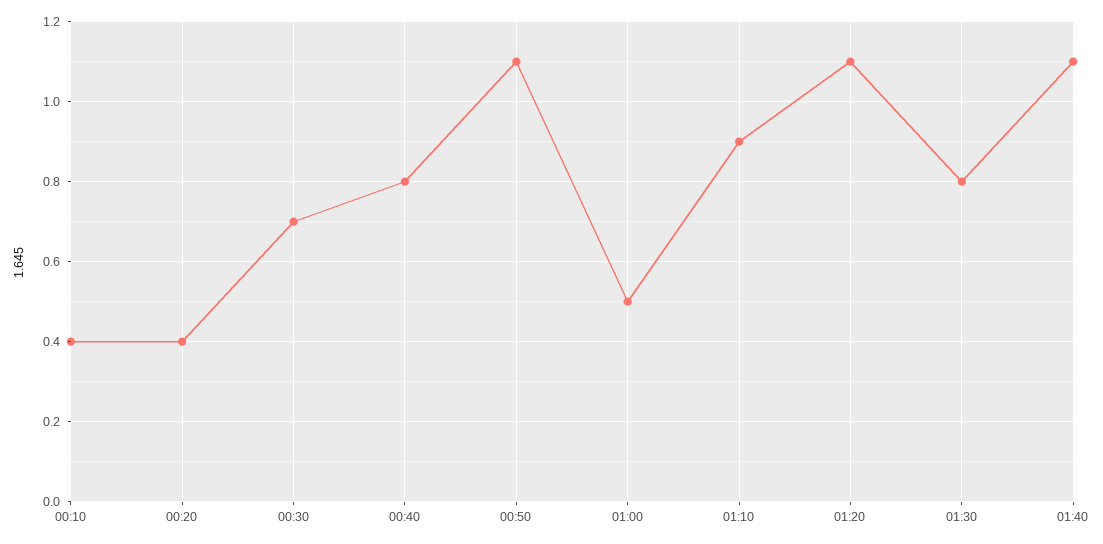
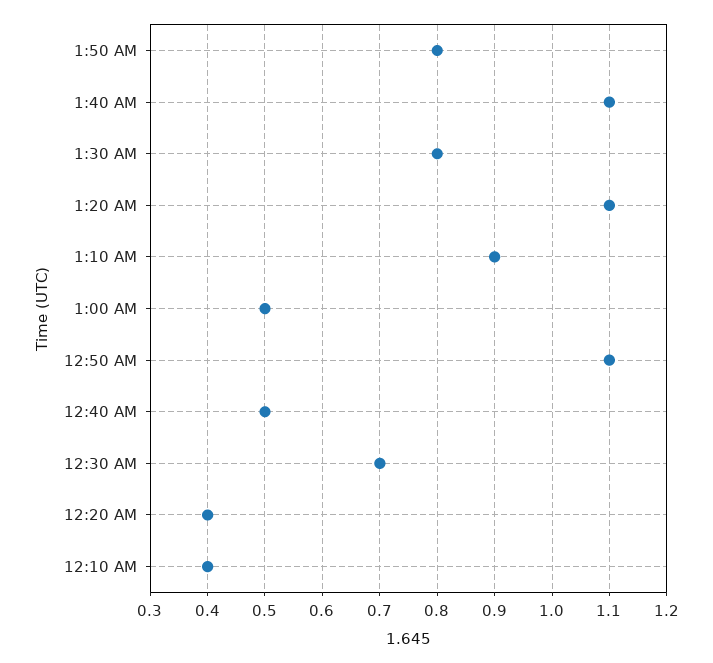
00:40: 0.8 -> 0.5
1:50 AM: none -> 0.8

